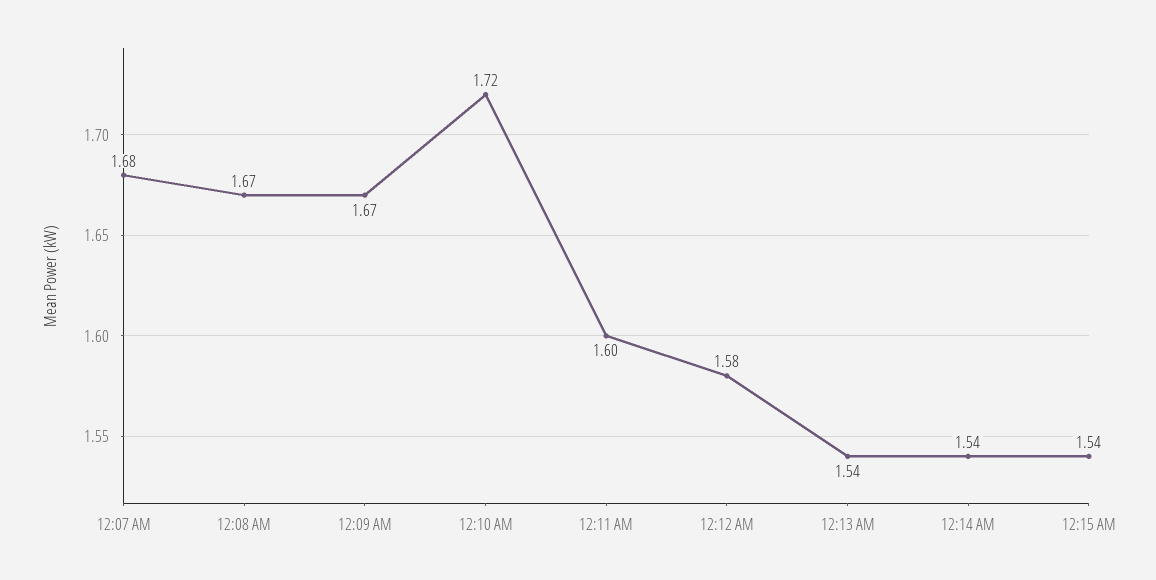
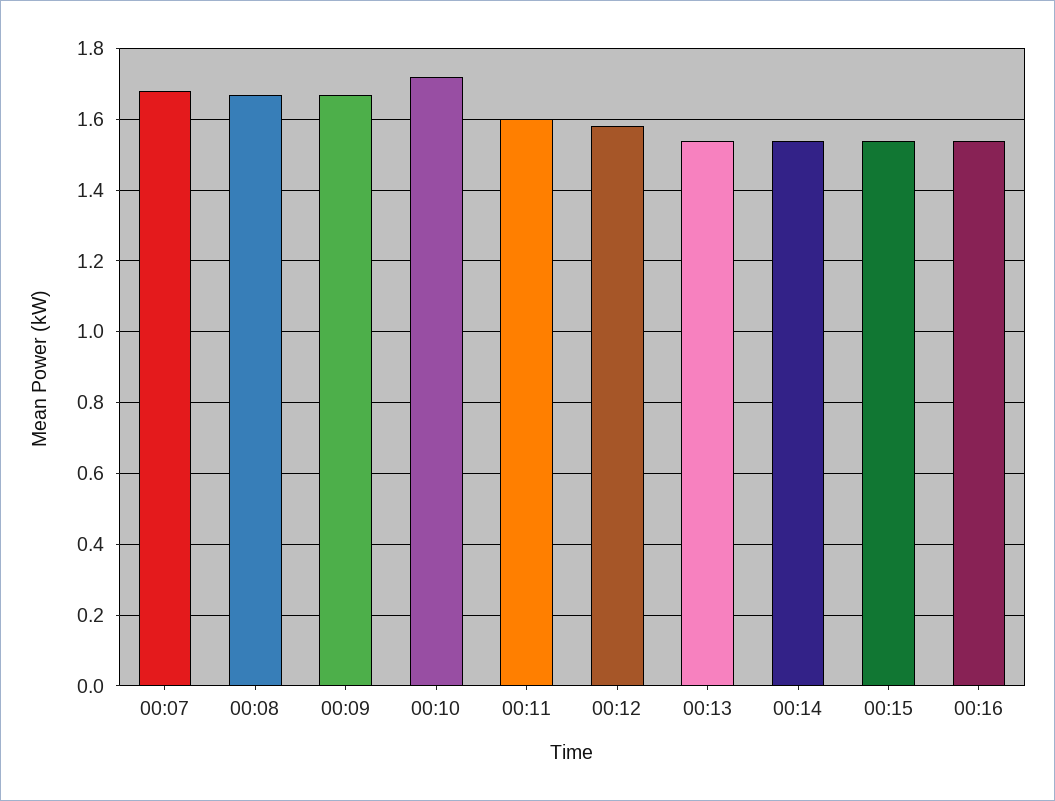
00:16: none -> 1.55

